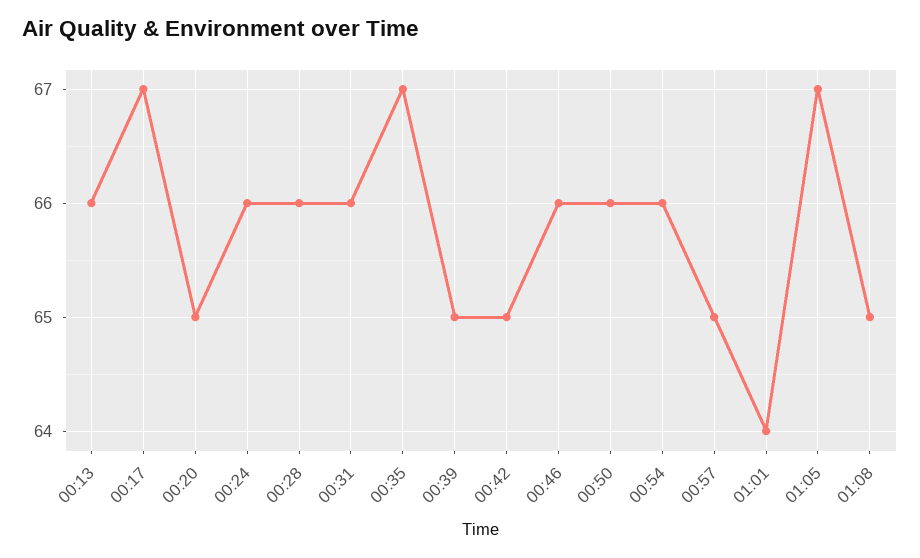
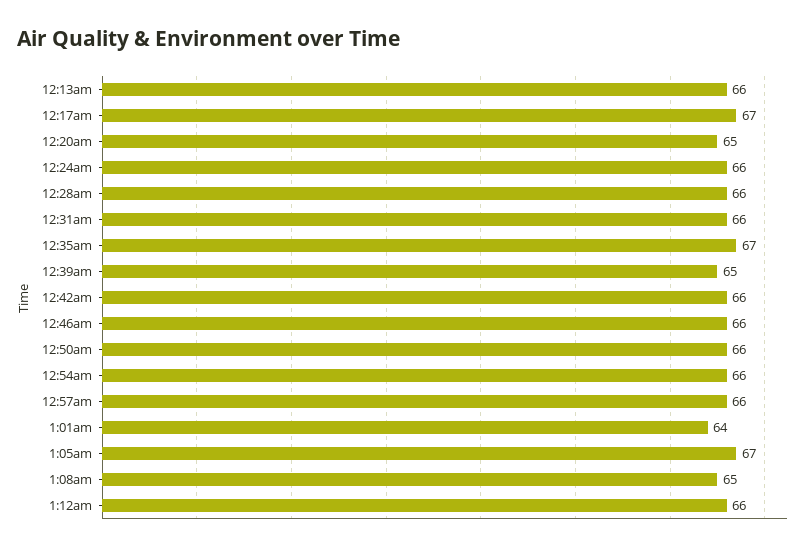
00:42: 65 -> 66
00:57: 65 -> 66
1:12am: none -> 66

